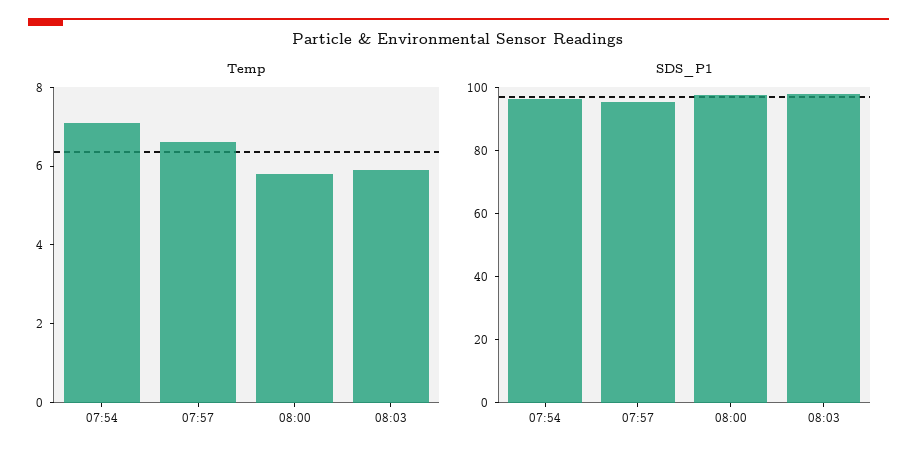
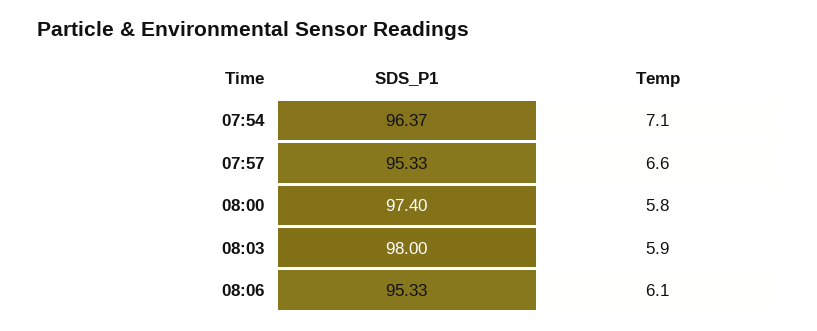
SDS_P1, 08:06: none -> 95.33
Temp, 08:06: none -> 6.1

